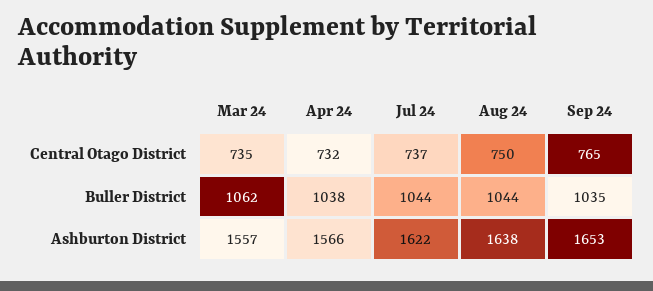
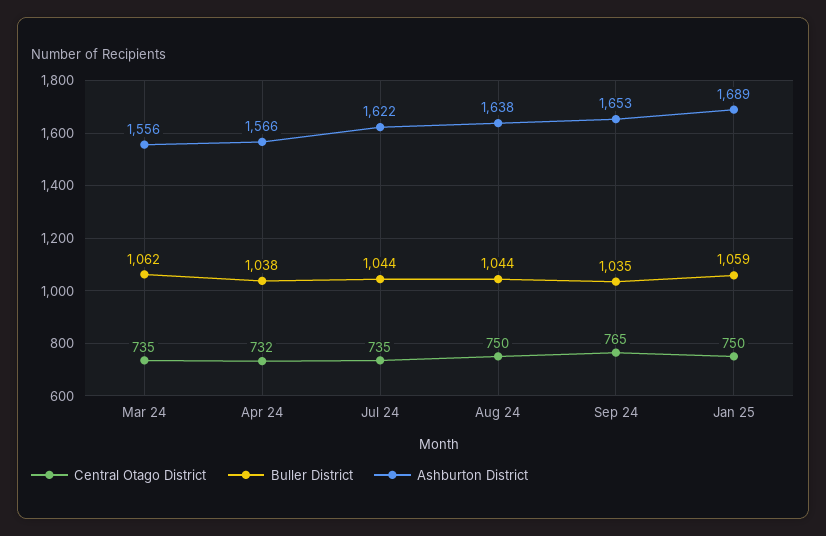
Central Otago District, Jul 24: 737 -> 735
Ashburton District, Mar 24: 1557 -> 1556
Central Otago District, Jan 25: none -> 750
Buller District, Jan 25: none -> 1059
Ashburton District, Jan 25: none -> 1689

